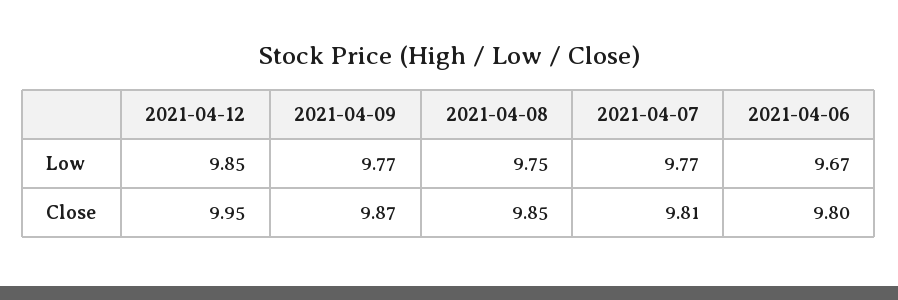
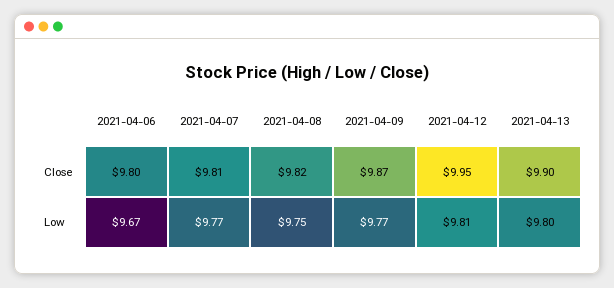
2021-04-12, Low: 9.85 -> 9.81
2021-04-08, Close: 9.85 -> 9.82
2021-04-13, Close: none -> 9.9
2021-04-13, Low: none -> 9.8

